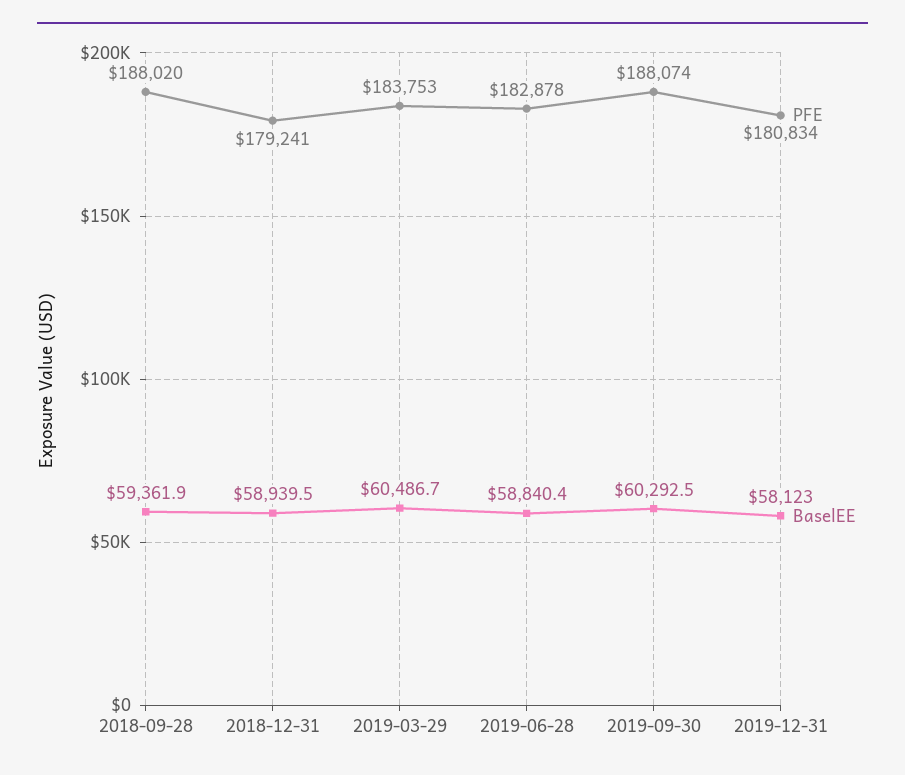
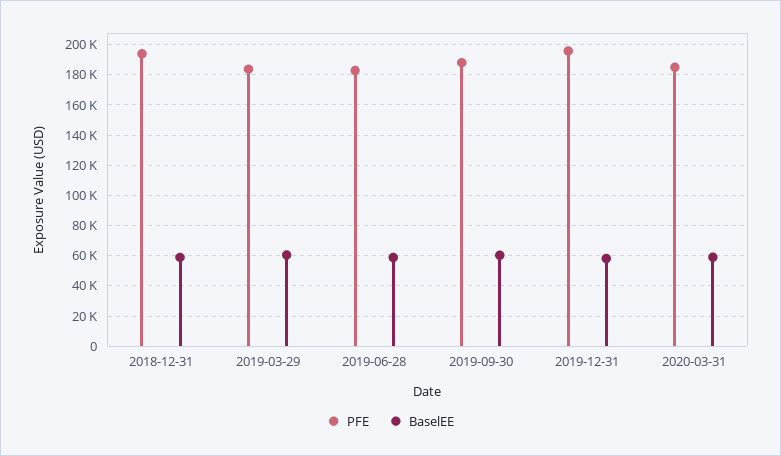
PFE, 2018-09-28: 188020 -> none
BaselEE, 2018-09-28: 59361.9 -> none
PFE, 2018-12-31: 179241 -> 195000
PFE, 2019-12-31: 180834 -> 195000
PFE, 2020-03-31: none -> 185000
BaselEE, 2020-03-31: none -> 60000

